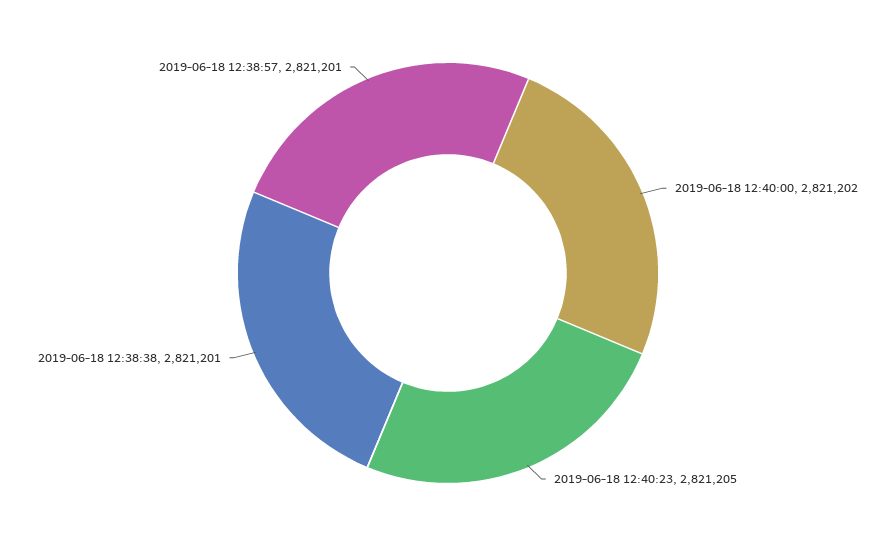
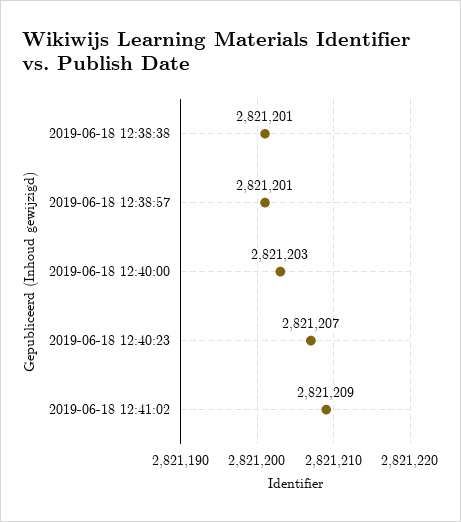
2019-06-18 12:40:00: 2821202 -> 2821203
2019-06-18 12:40:23: 2821205 -> 2821207
2019-06-18 12:41:02: none -> 2821209

